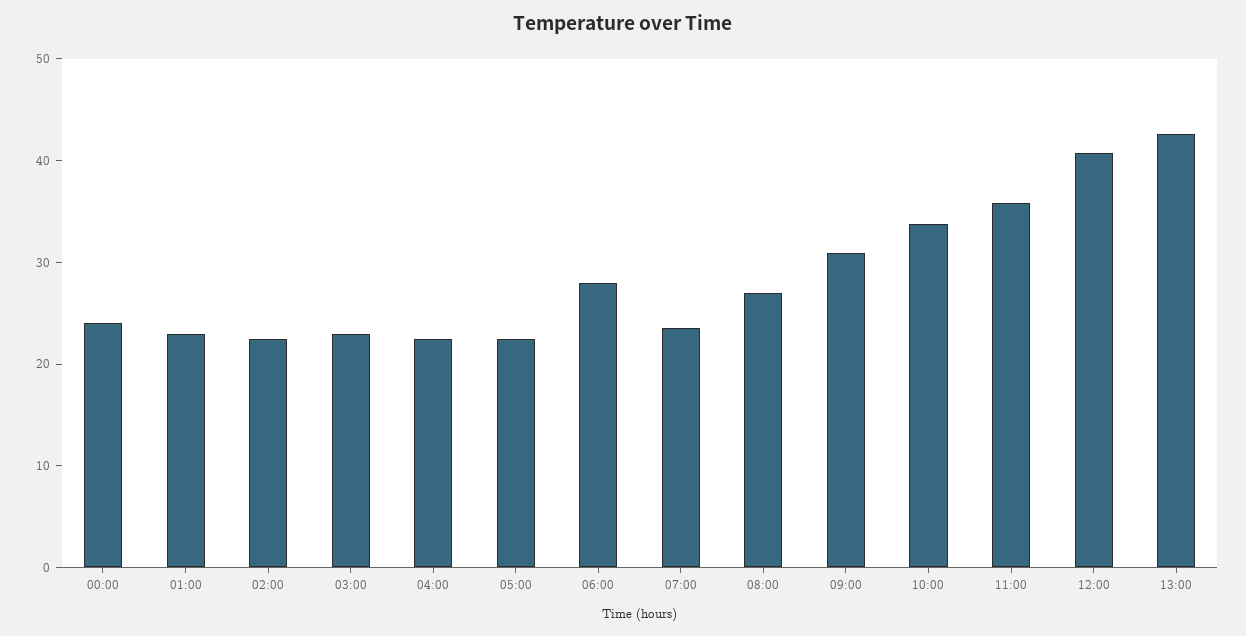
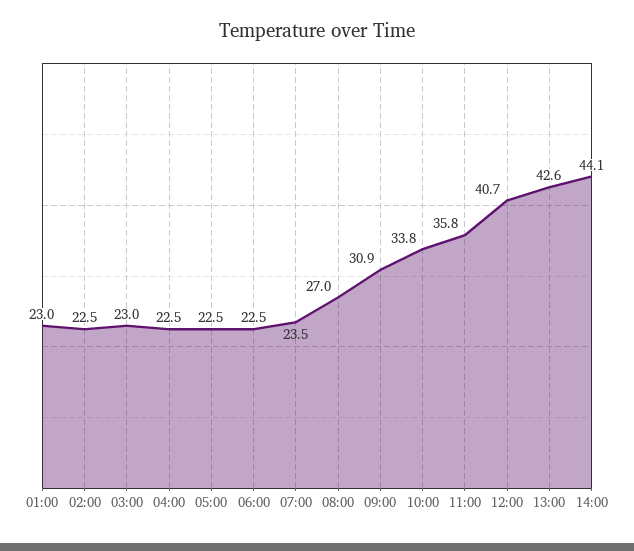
00:00: 24 -> none
06:00: 28 -> 22.5
14:00: none -> 44.1

